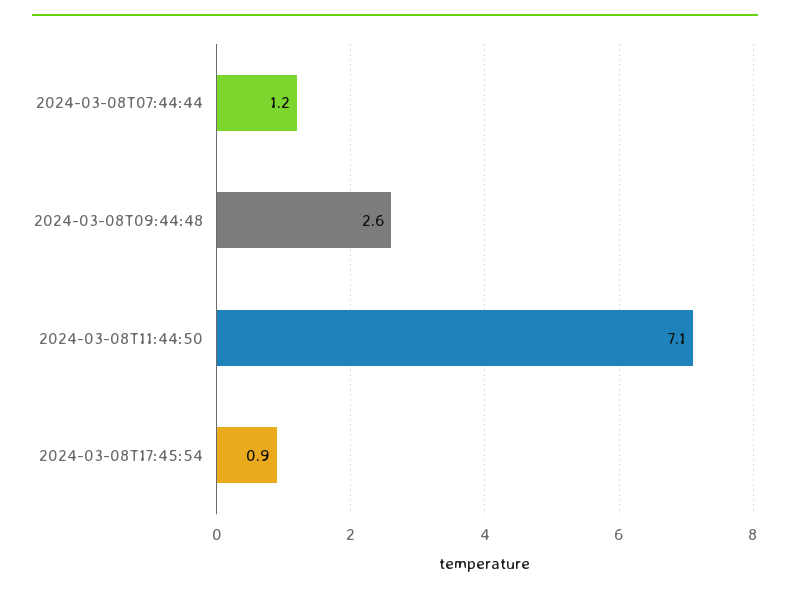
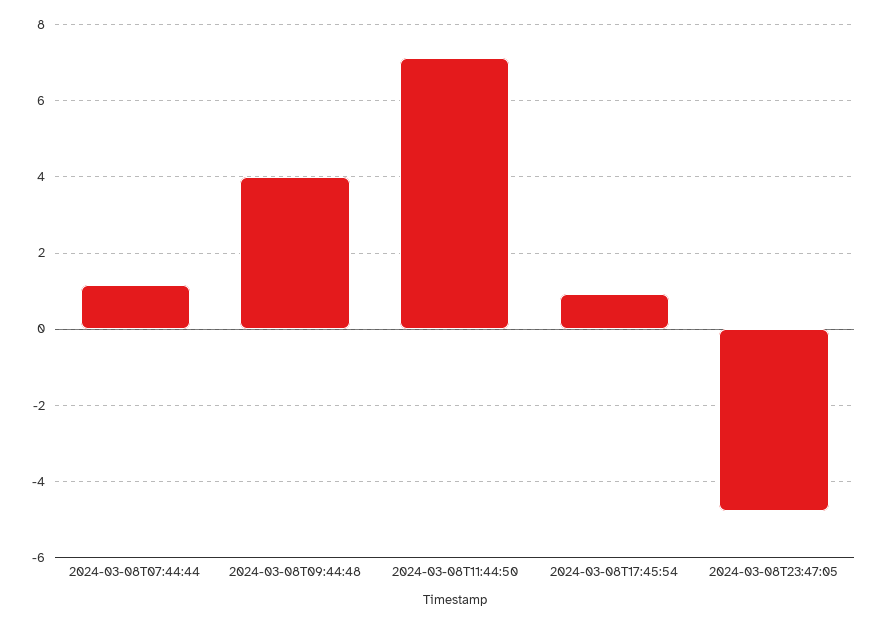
2024-03-08T09:44:48: 2.6 -> 4
2024-03-08T23:47:05: none -> -4.8

